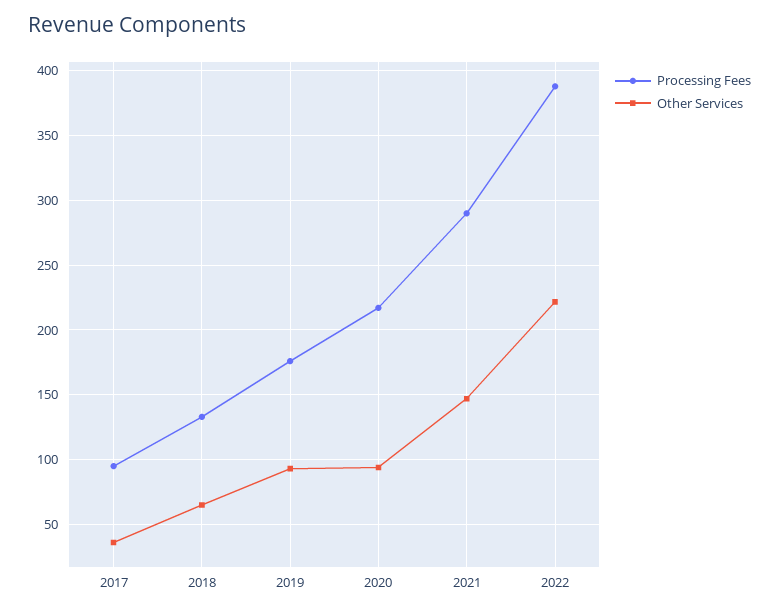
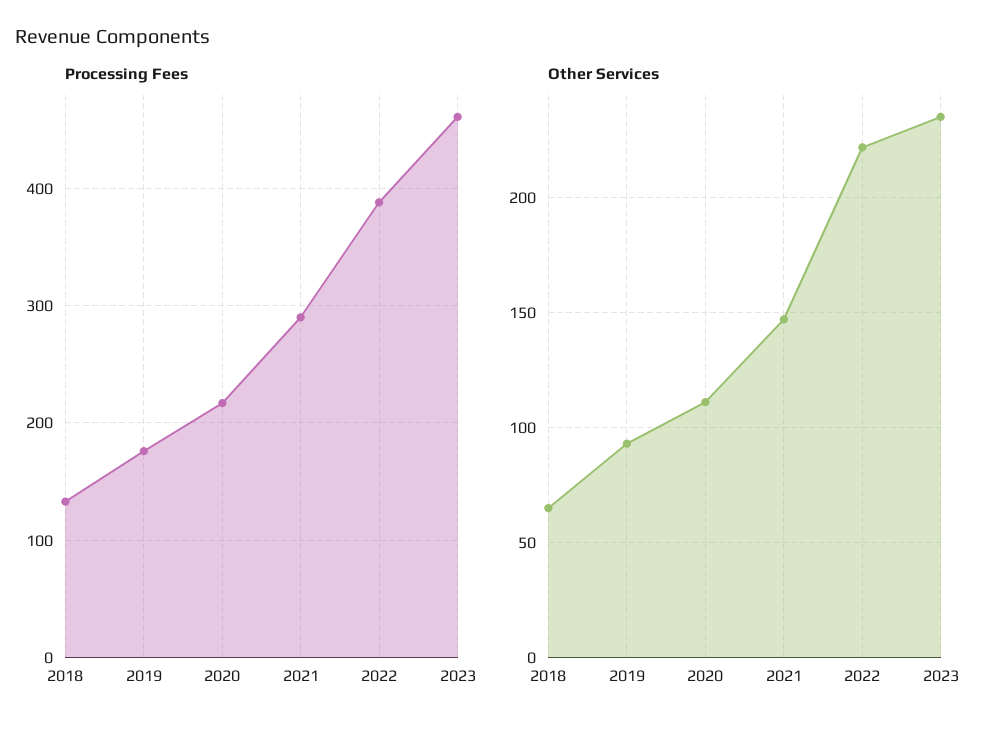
Processing Fees, 2017: 95 -> none
Other Services, 2017: 35 -> none
Other Services, 2020: 95 -> 110
Processing Fees, 2023: none -> 460
Other Services, 2023: none -> 235

